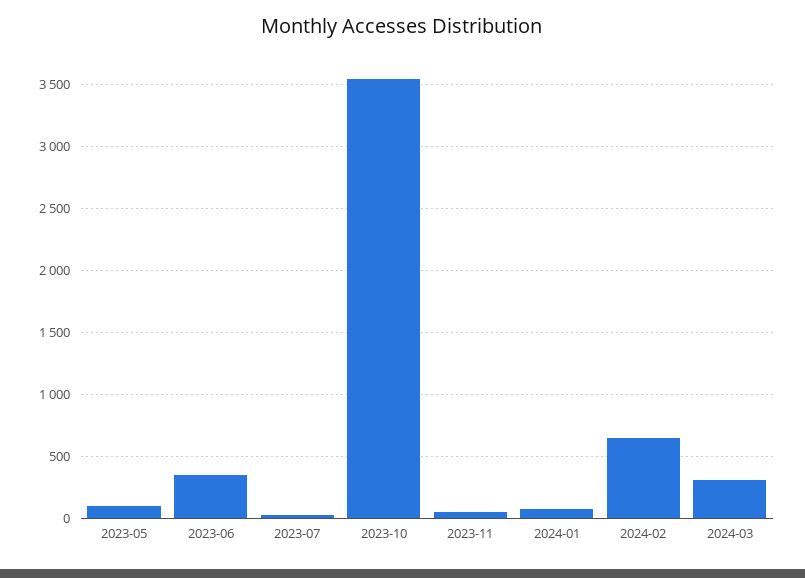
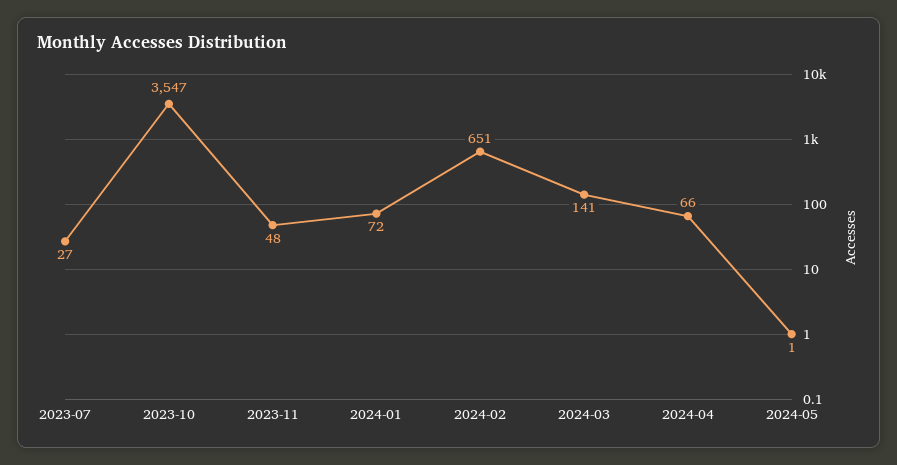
2023-05: 100 -> none
2023-06: 350 -> none
2024-03: 300 -> 141
2024-04: none -> 66
2024-05: none -> 1

